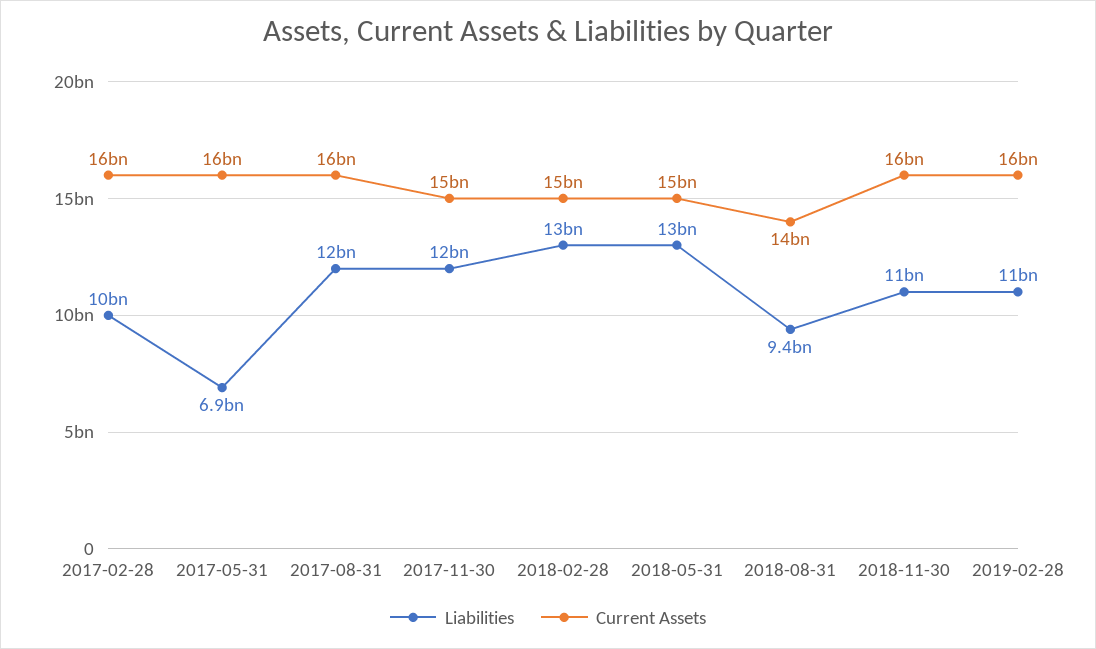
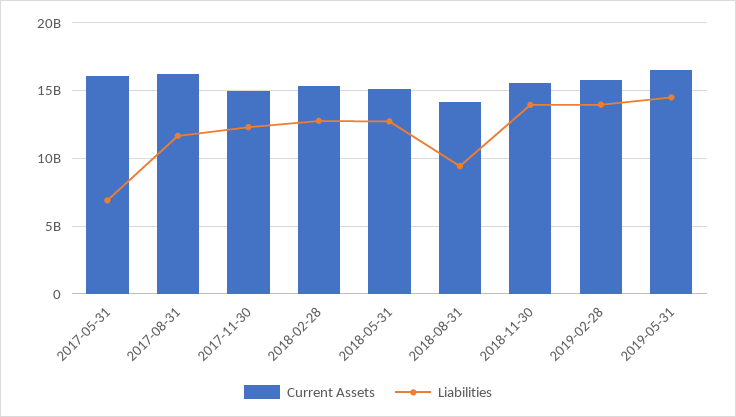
Liabilities, 2017-02-28: 10000000000 -> none
Current Assets, 2017-02-28: 16000000000 -> none
Liabilities, 2018-11-30: 11000000000 -> 14000000000
Liabilities, 2019-02-28: 11000000000 -> 14000000000
Current Assets, 2019-05-31: none -> 16500000000
Liabilities, 2019-05-31: none -> 14500000000

